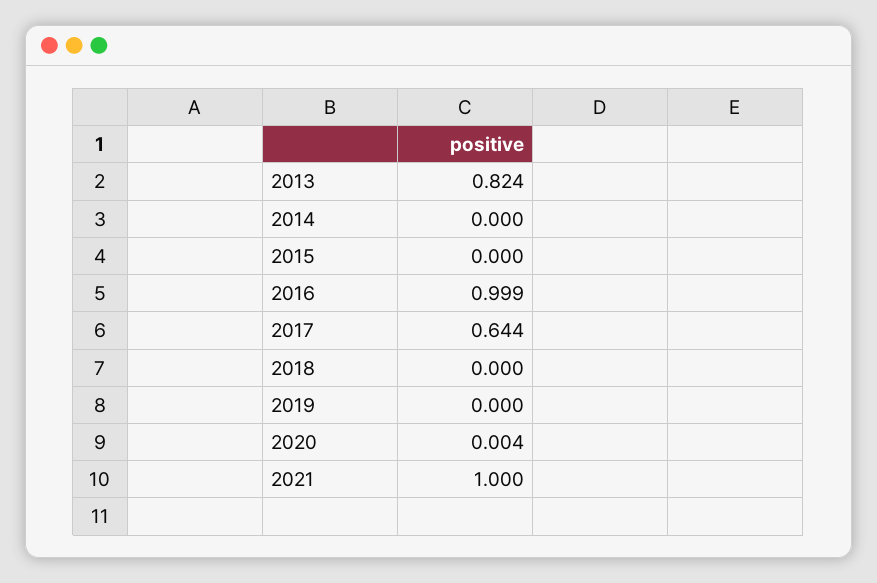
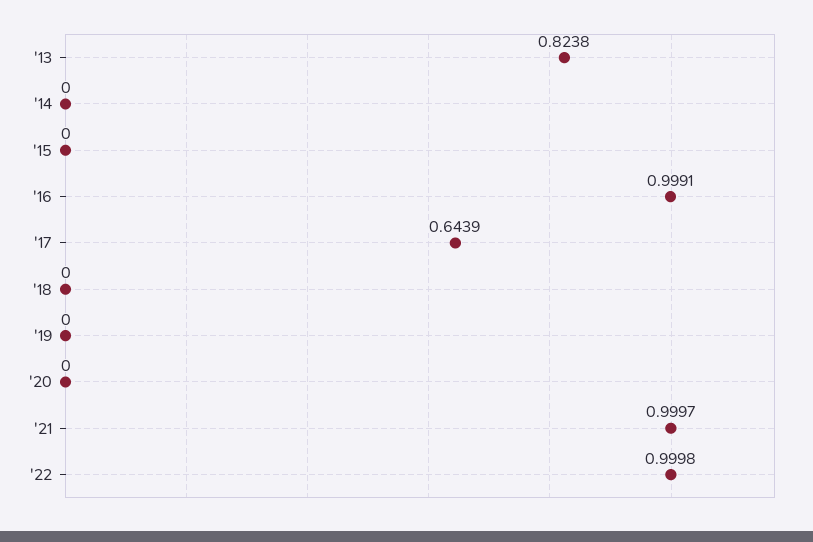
2020: 0.004 -> 0
'22: none -> 0.9998

